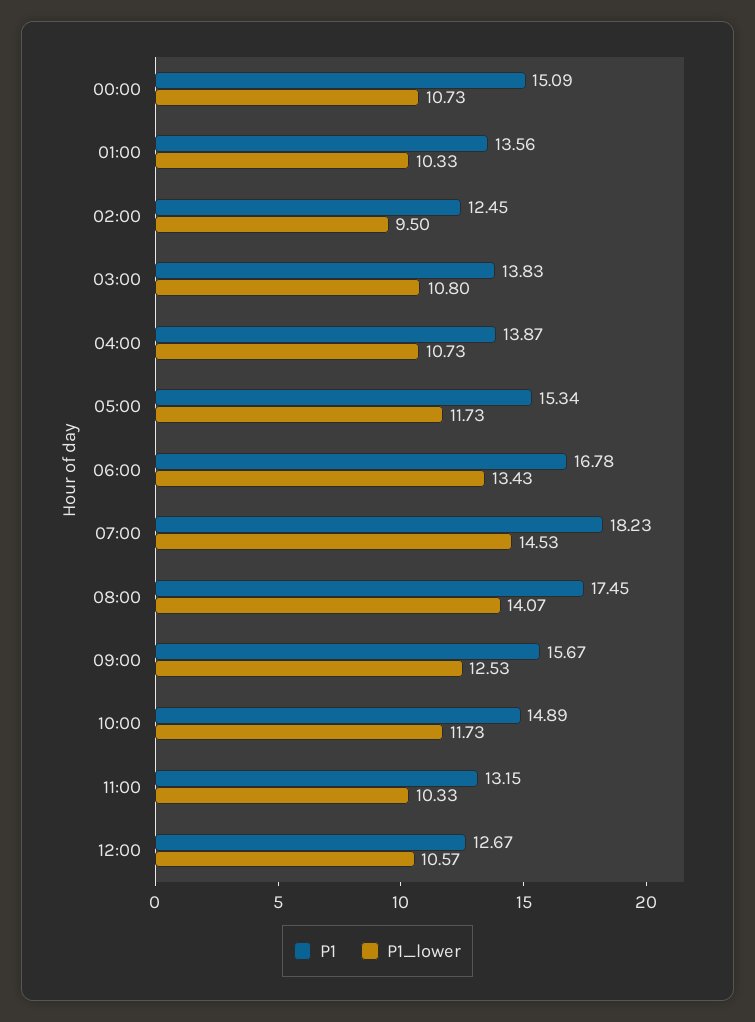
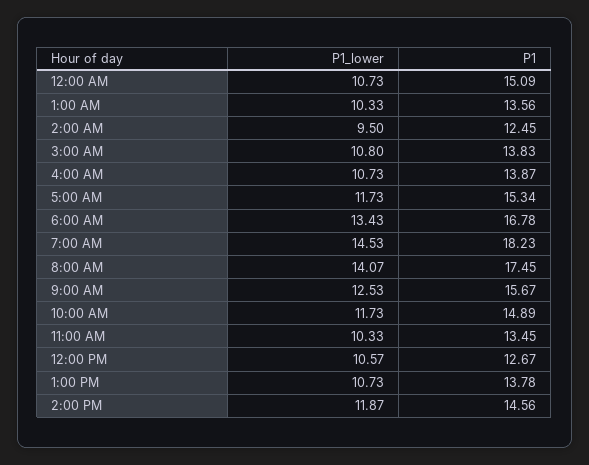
P1, 11:00: 13.15 -> 13.45
P1_lower, 1:00 PM: none -> 10.73
P1, 1:00 PM: none -> 13.78
P1_lower, 2:00 PM: none -> 11.87
P1, 2:00 PM: none -> 14.56

